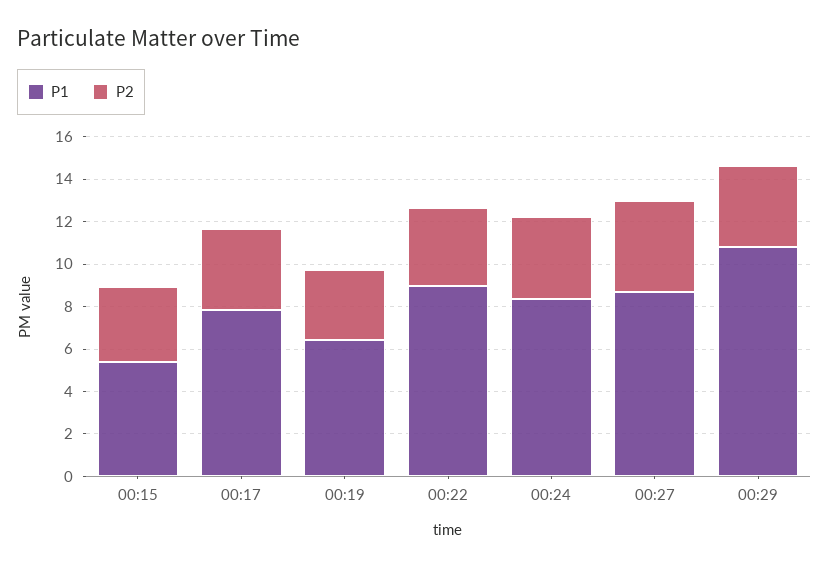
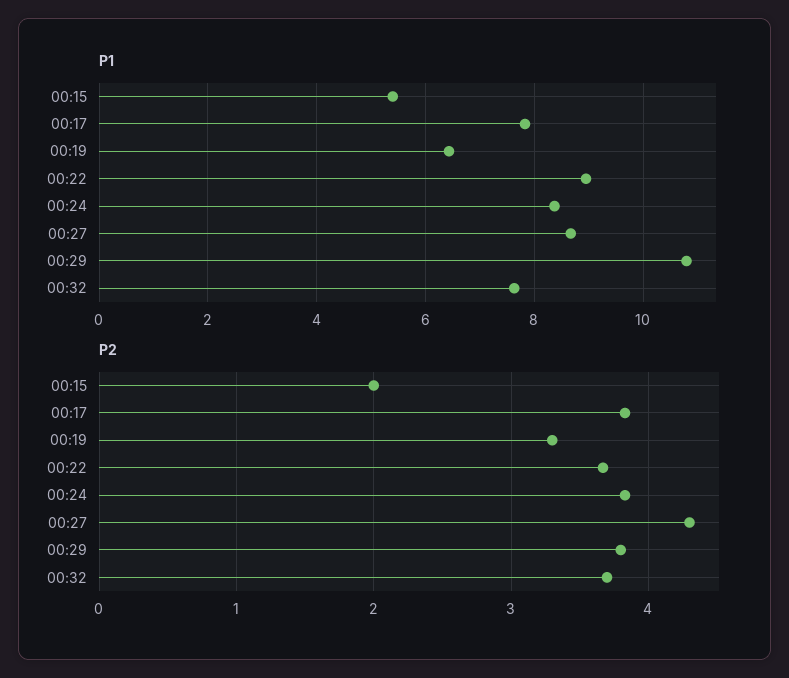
P2, 00:15: 3.5 -> 2
P1, 00:32: none -> 7.6
P2, 00:32: none -> 3.7

